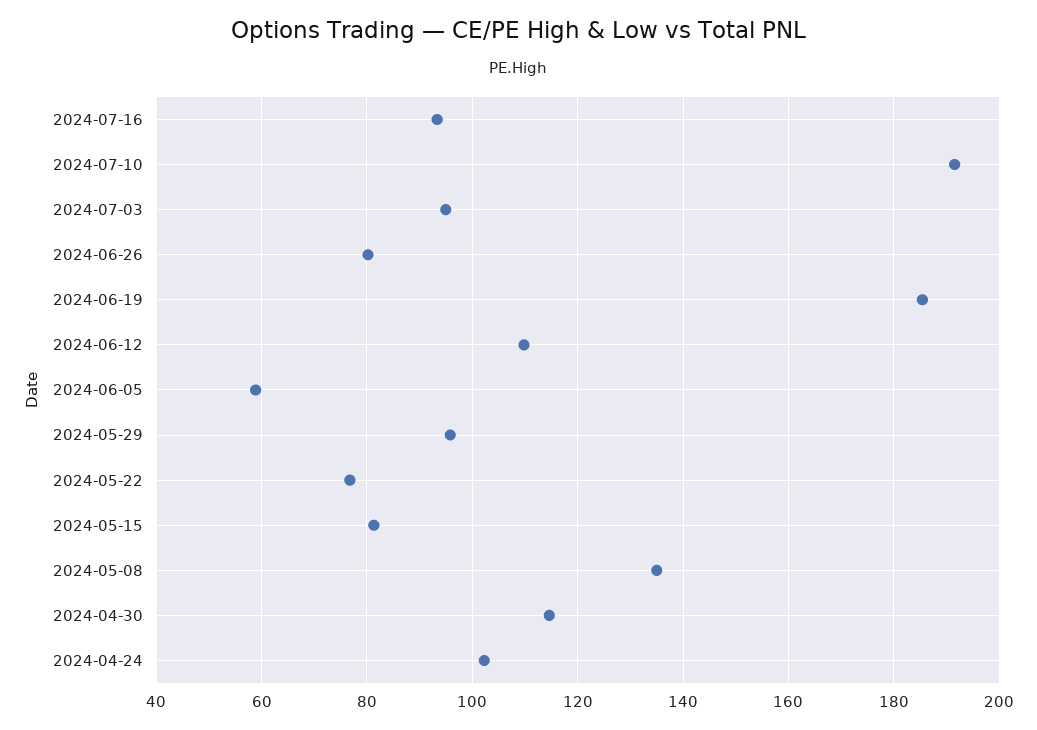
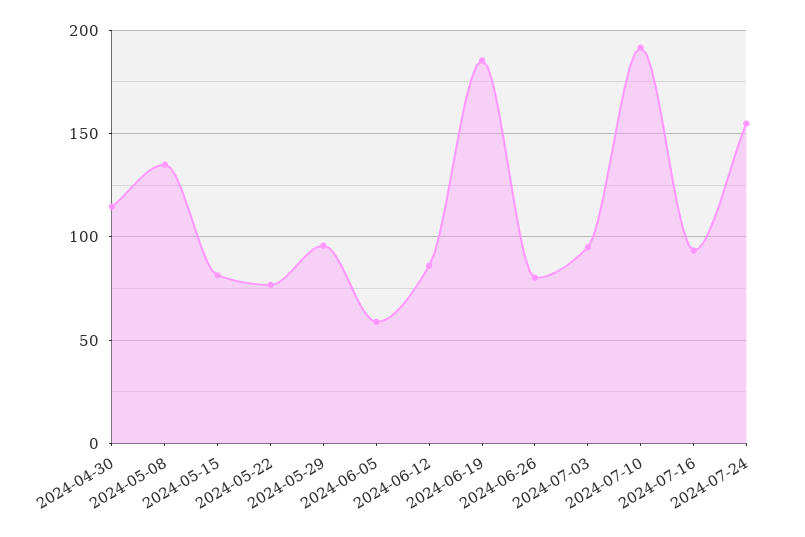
2024-06-12: 110 -> 85
2024-04-24: 102 -> none
2024-07-24: none -> 155

